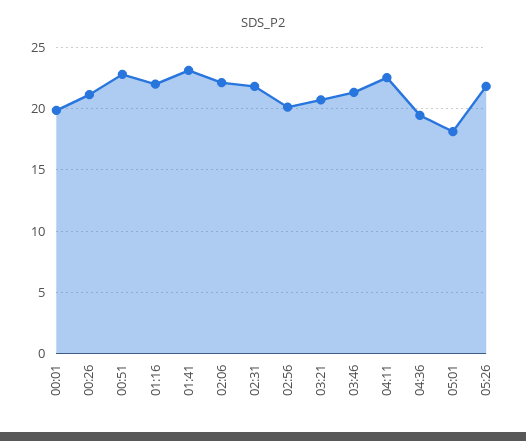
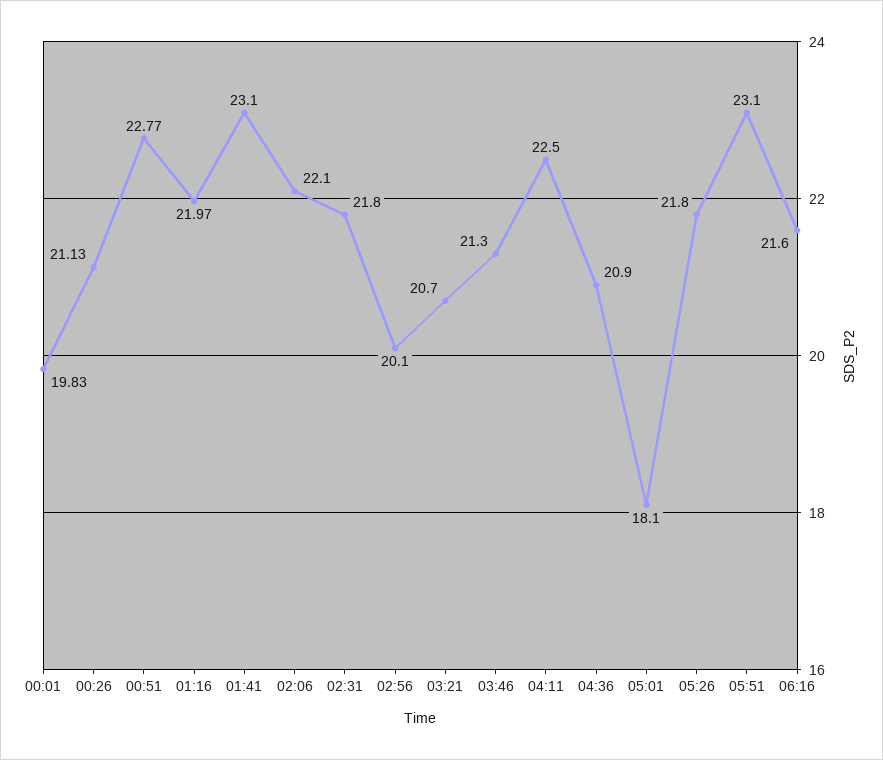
04:36: 19.5 -> 20.9
05:51: none -> 23.1
06:16: none -> 21.6

